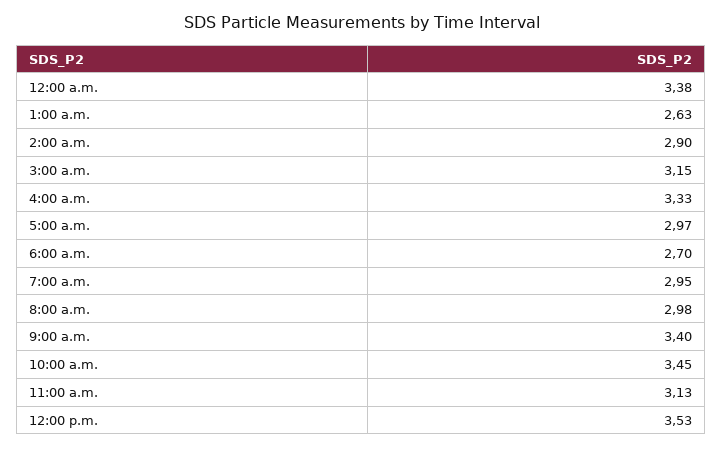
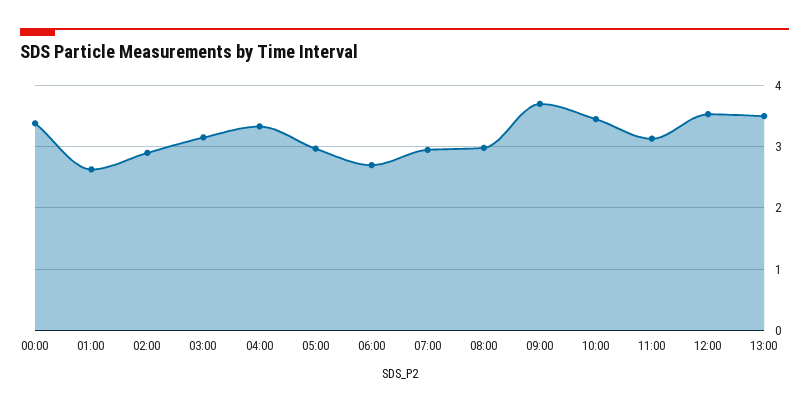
9:00 a.m.: 3.4 -> 3.7
13:00: none -> 3.5

